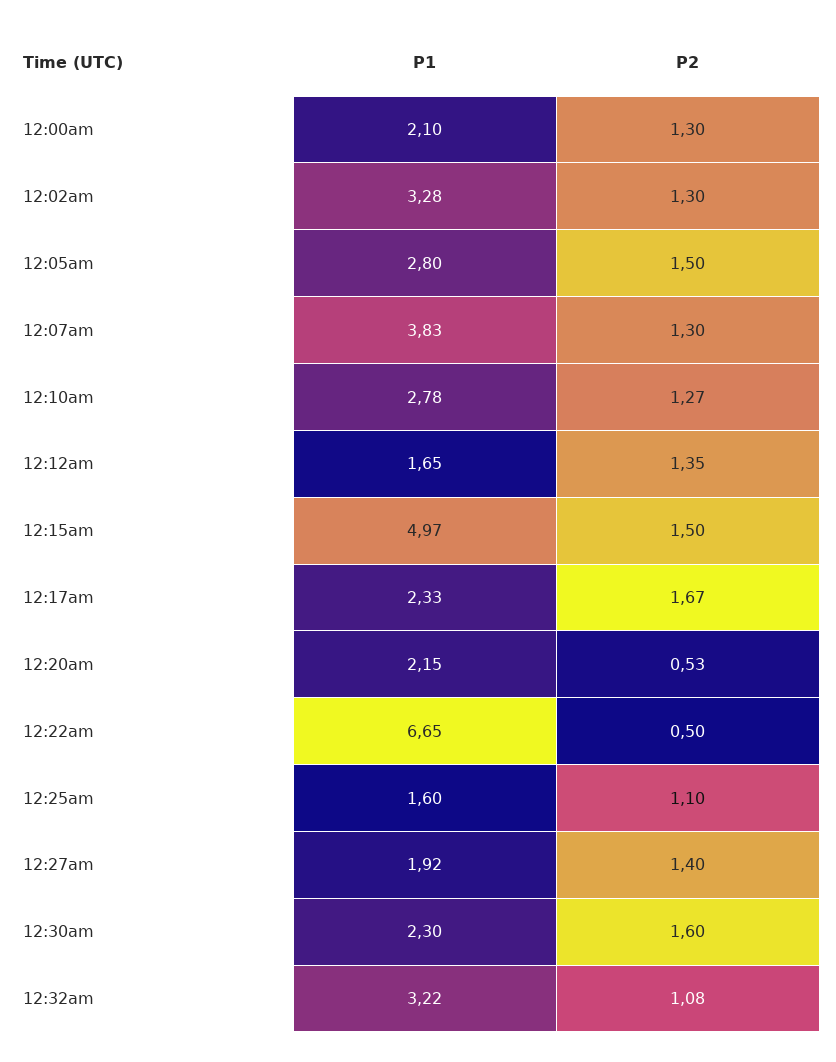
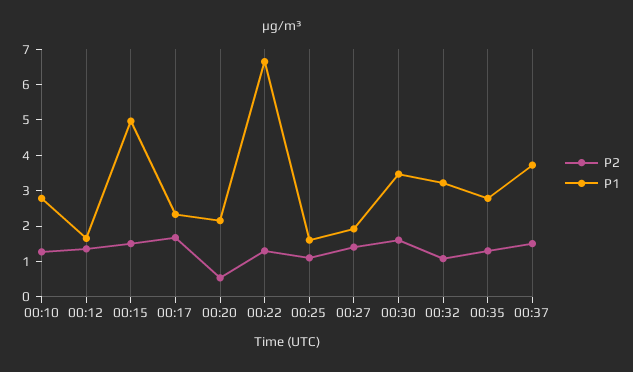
P1, 12:00am: 2.1 -> none
P2, 12:00am: 1.3 -> none
P1, 12:02am: 3.28 -> none
P2, 12:02am: 1.3 -> none
P1, 12:05am: 2.8 -> none
P2, 12:05am: 1.5 -> none
P1, 12:07am: 3.83 -> none
P2, 12:07am: 1.3 -> none
P2, 12:22am: 0.5 -> 1.25
P1, 12:30am: 2.3 -> 3.5
P2, 00:35: none -> 1.25
P1, 00:35: none -> 2.75
P2, 00:37: none -> 1.5
P1, 00:37: none -> 3.75

